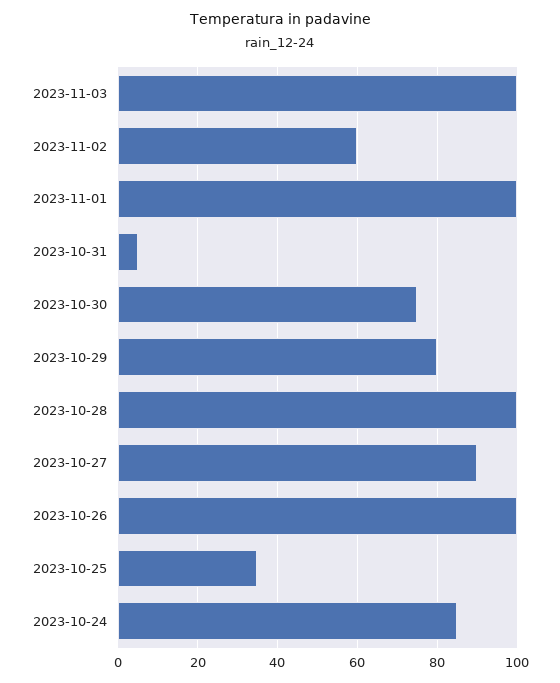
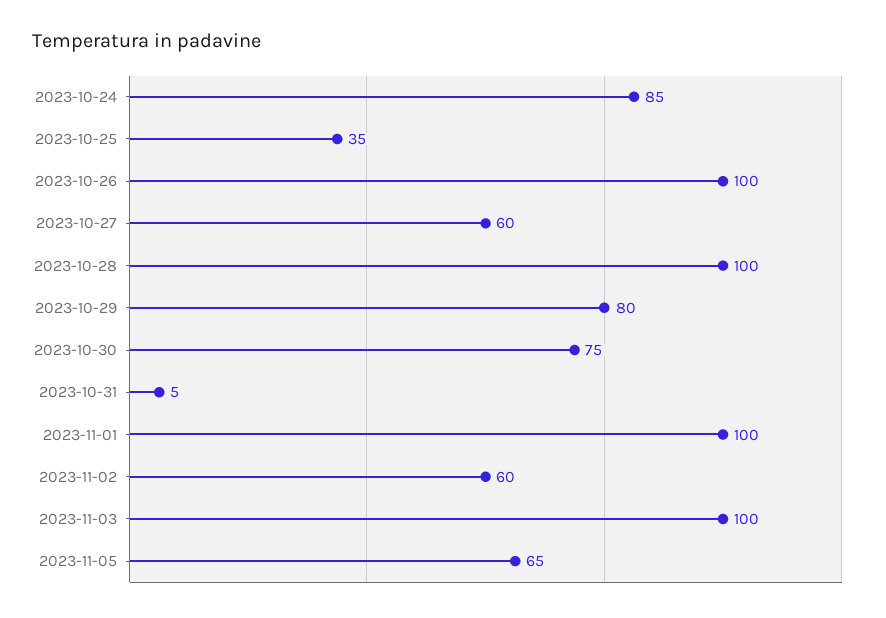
2023-10-27: 90 -> 60
2023-11-05: none -> 65

